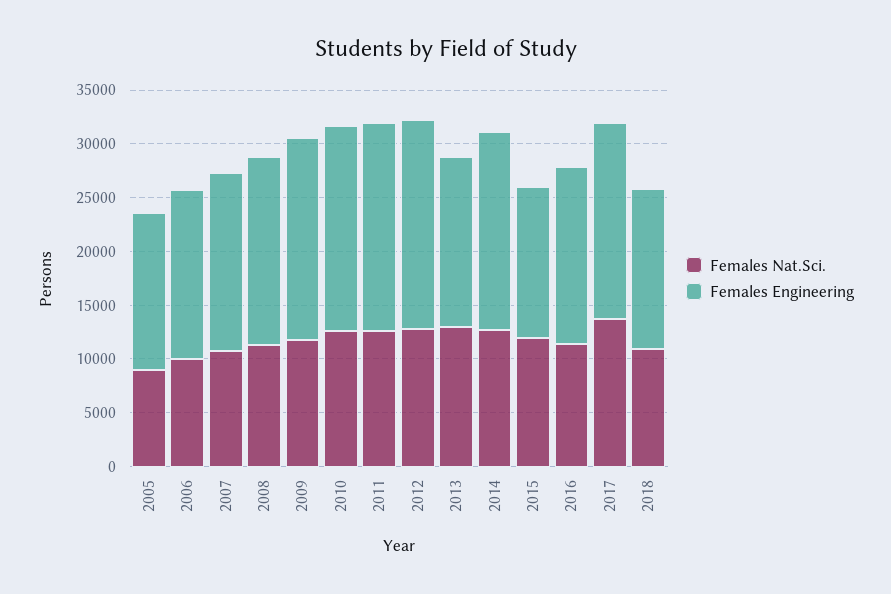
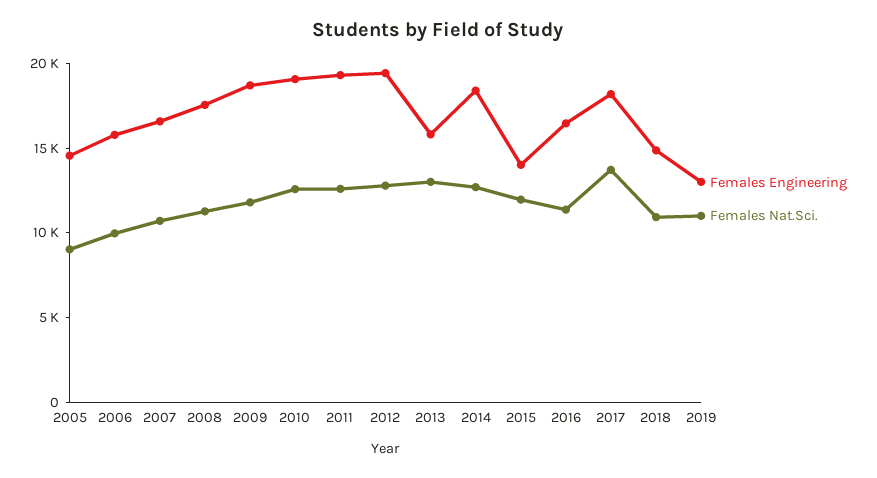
Females Engineering, 2019: none -> 13000
Females Nat.Sci., 2019: none -> 11000

